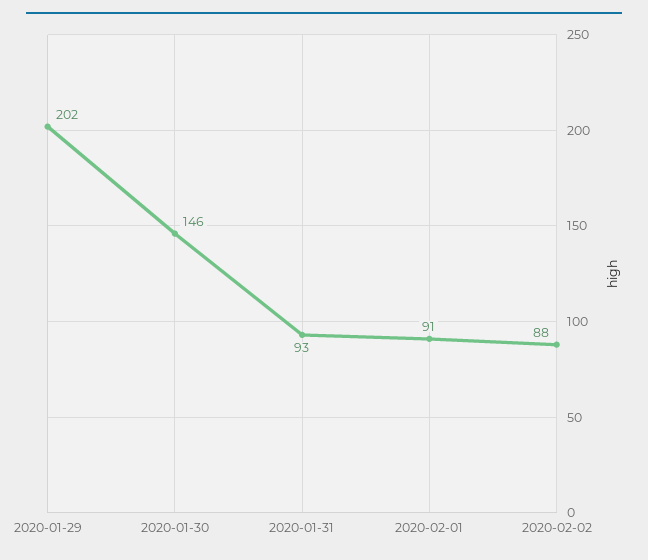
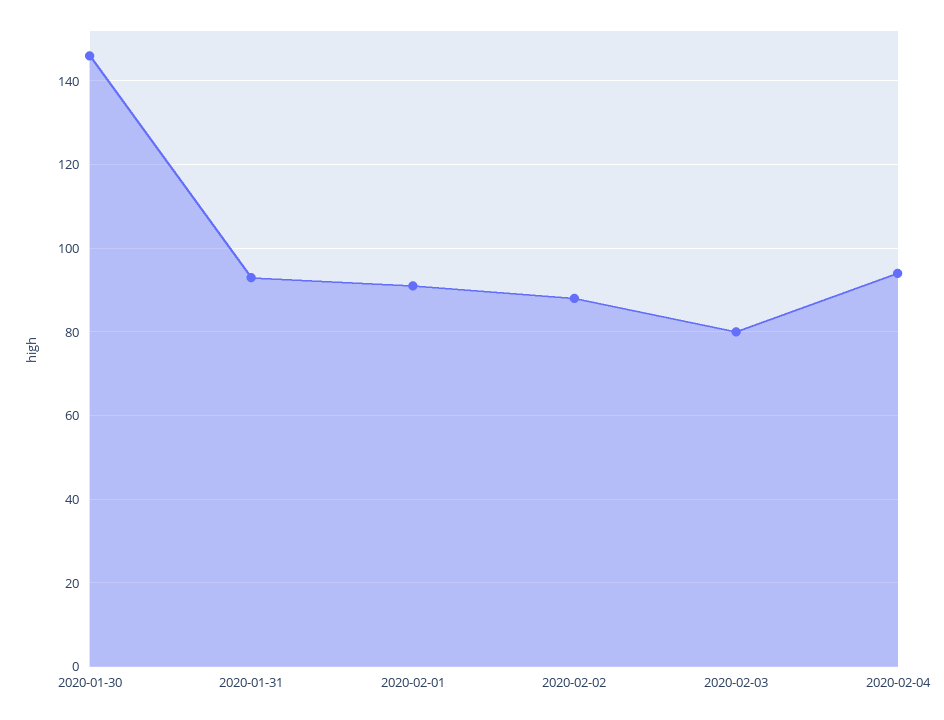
2020-01-29: 202 -> none
2020-02-03: none -> 80
2020-02-04: none -> 95

